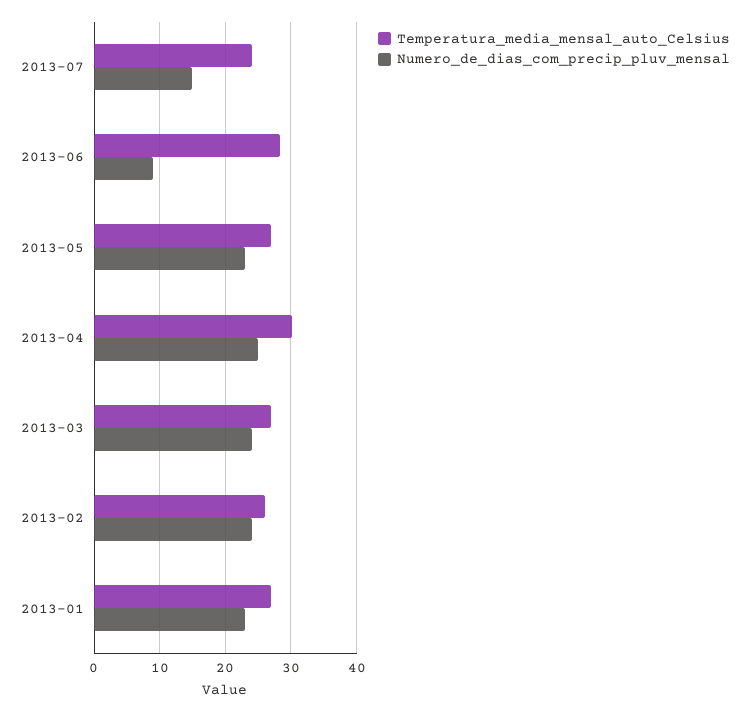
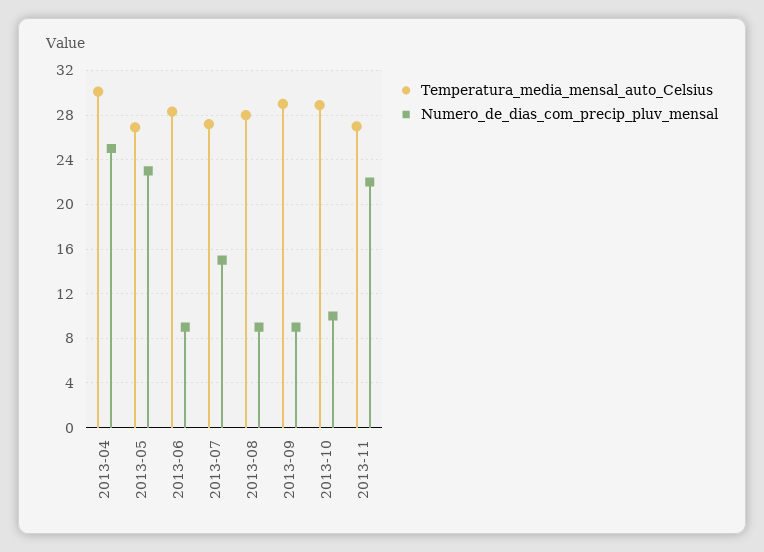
Temperatura_media_mensal_auto_Celsius, 2013-07: 24 -> 27
Temperatura_media_mensal_auto_Celsius, 2013-03: 27 -> none
Numero_de_dias_com_precip_pluv_mensal, 2013-03: 24 -> none
Temperatura_media_mensal_auto_Celsius, 2013-02: 26 -> none
Numero_de_dias_com_precip_pluv_mensal, 2013-02: 24 -> none
Temperatura_media_mensal_auto_Celsius, 2013-01: 27 -> none
Numero_de_dias_com_precip_pluv_mensal, 2013-01: 23 -> none
Temperatura_media_mensal_auto_Celsius, 2013-08: none -> 28
Numero_de_dias_com_precip_pluv_mensal, 2013-08: none -> 9
Temperatura_media_mensal_auto_Celsius, 2013-09: none -> 29
Numero_de_dias_com_precip_pluv_mensal, 2013-09: none -> 9
Temperatura_media_mensal_auto_Celsius, 2013-10: none -> 29
Numero_de_dias_com_precip_pluv_mensal, 2013-10: none -> 10
Temperatura_media_mensal_auto_Celsius, 2013-11: none -> 27
Numero_de_dias_com_precip_pluv_mensal, 2013-11: none -> 22

